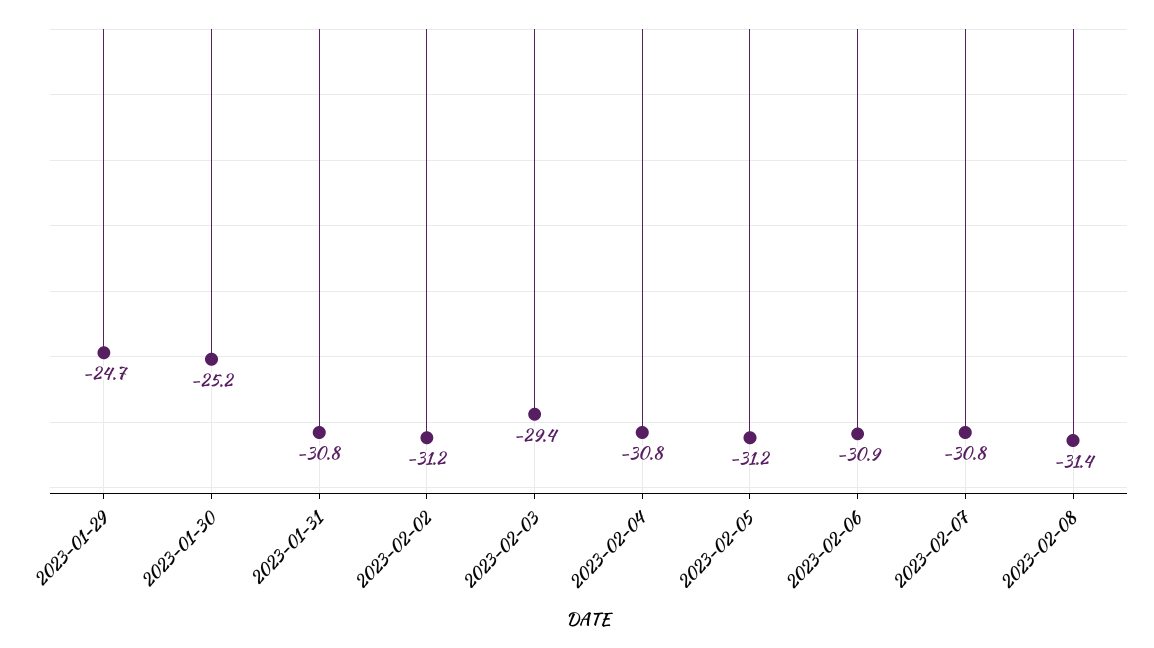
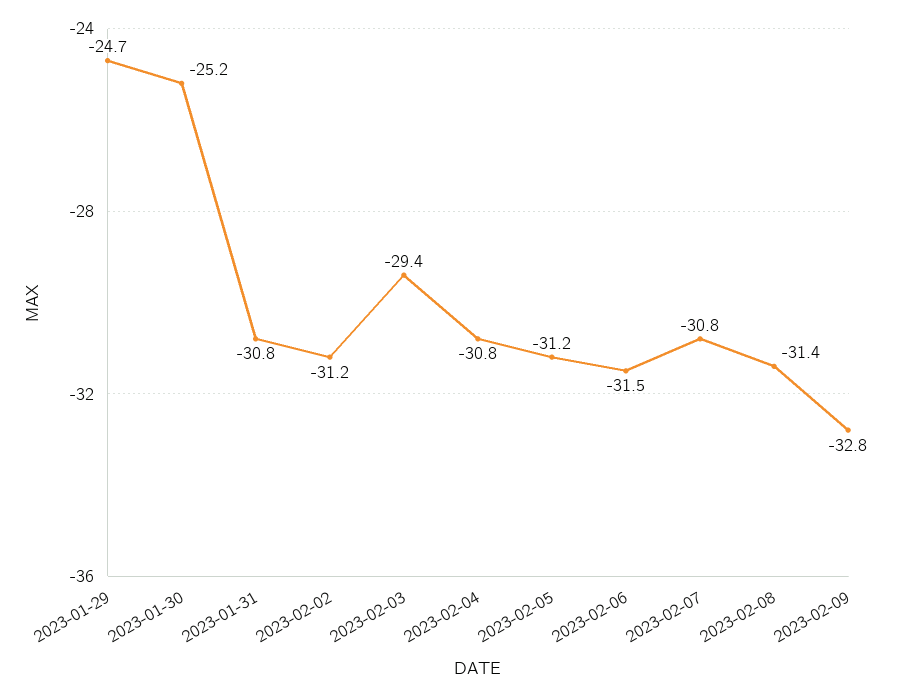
2023-02-06: -30.9 -> -31.5
2023-02-09: none -> -32.8

